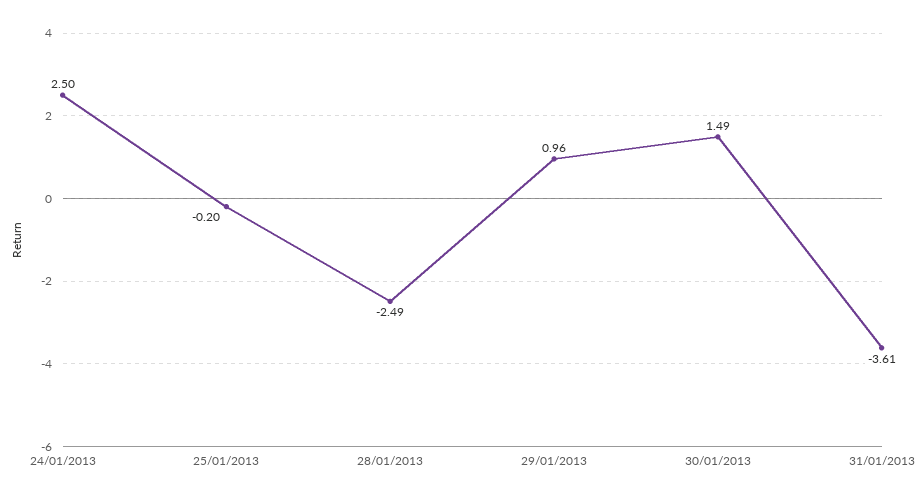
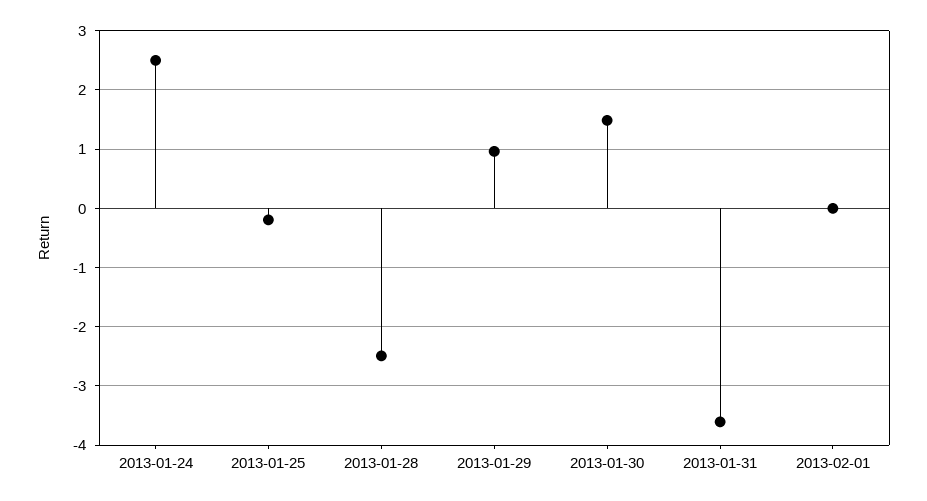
2013-02-01: none -> 0

